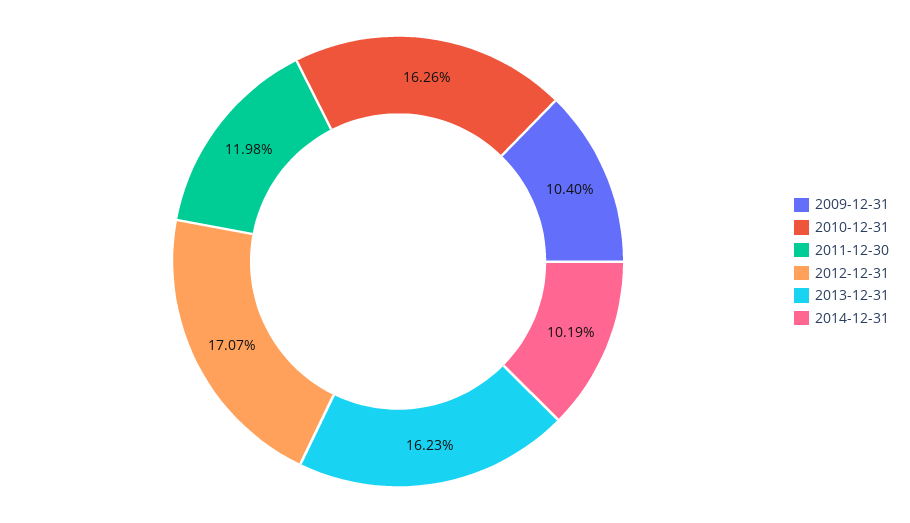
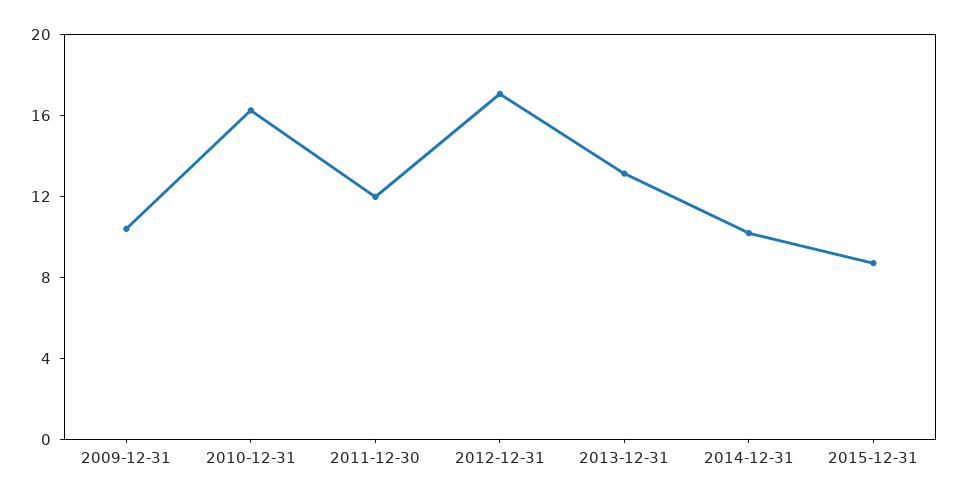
2013-12-31: 16.23 -> 13
2015-12-31: none -> 9

